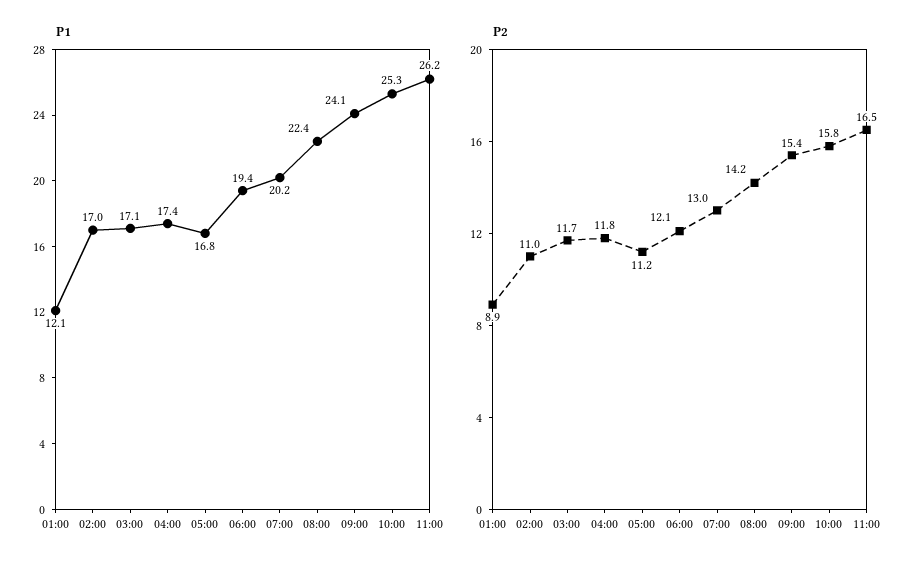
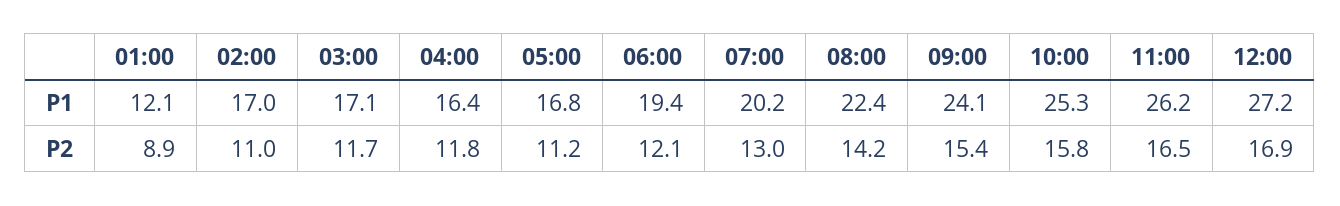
P1, 04:00: 17.4 -> 16.4
P1, 12:00: none -> 27.2
P2, 12:00: none -> 16.9

